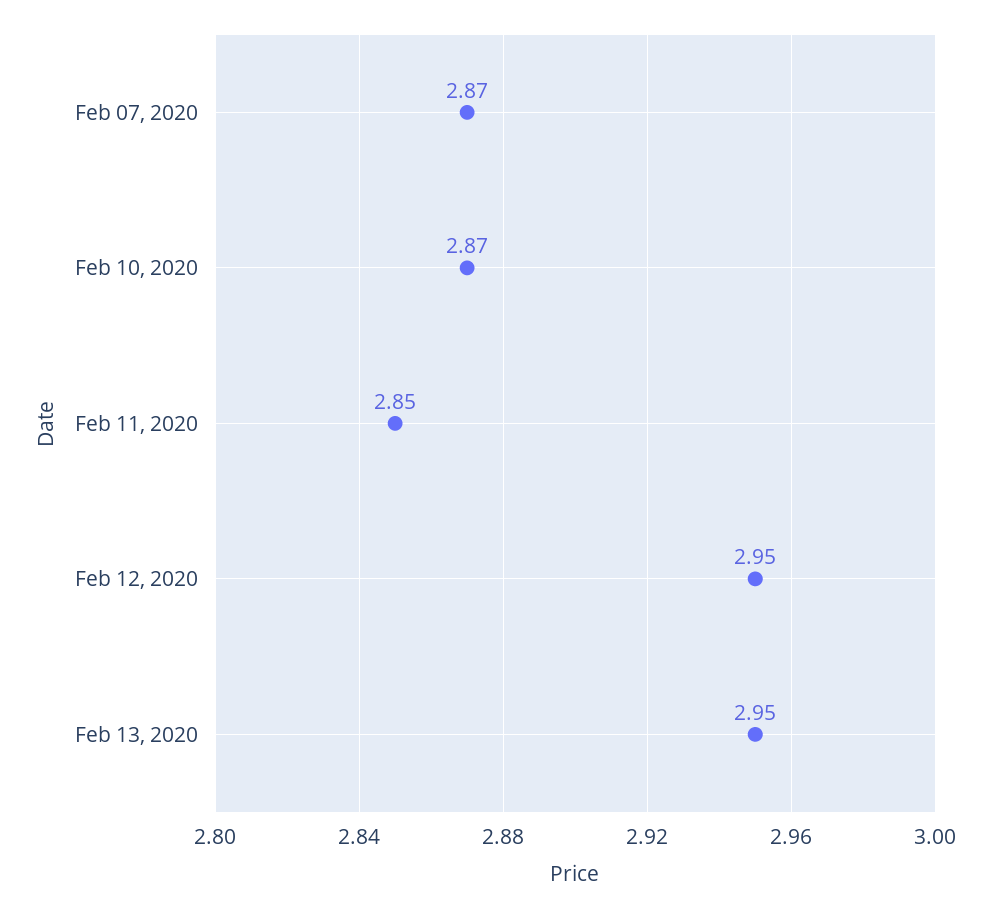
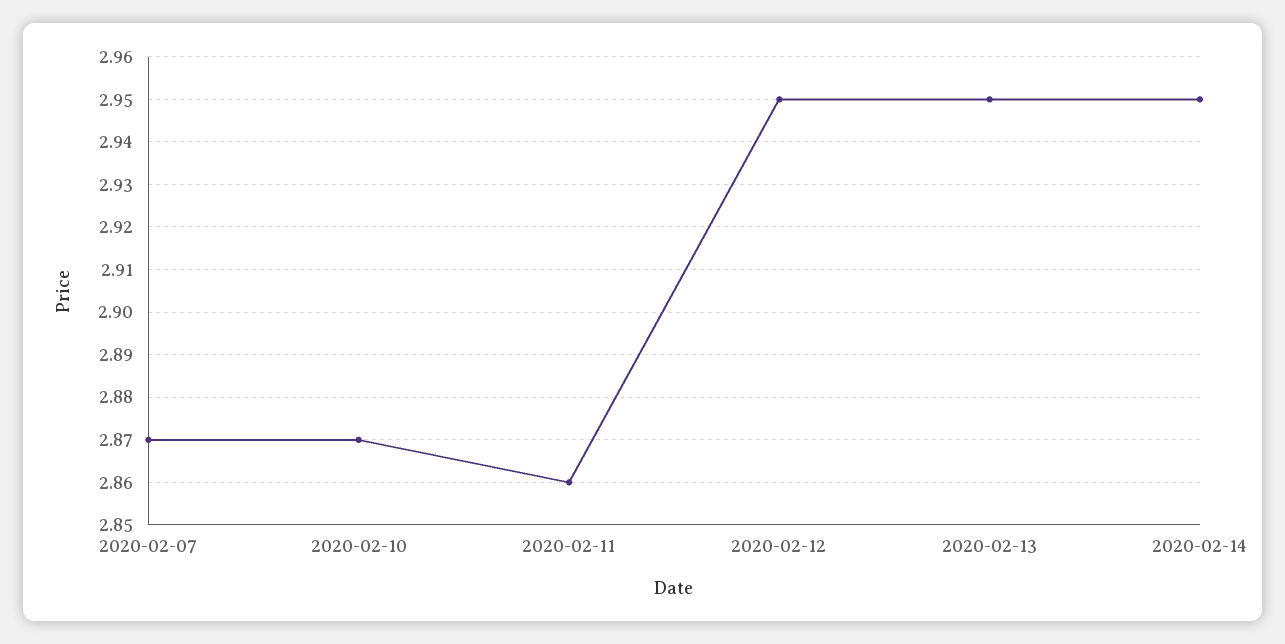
Feb 11, 2020: 2.85 -> 2.86
2020-02-14: none -> 2.95

